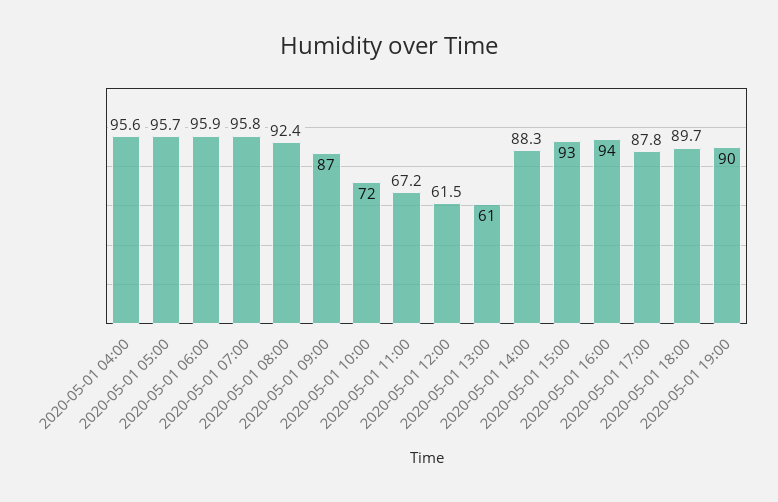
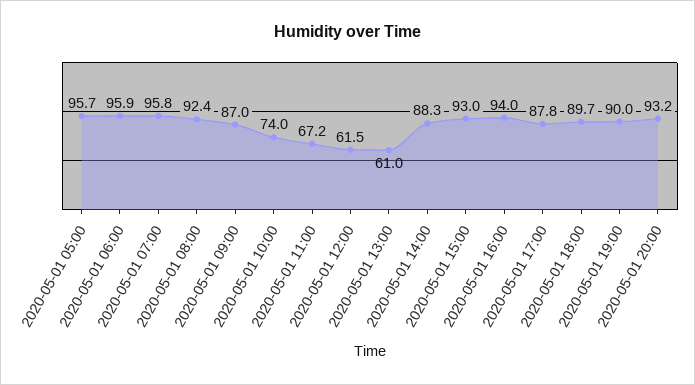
2020-05-01 04:00: 95.6 -> none
2020-05-01 10:00: 72 -> 74
2020-05-01 20:00: none -> 93.2

